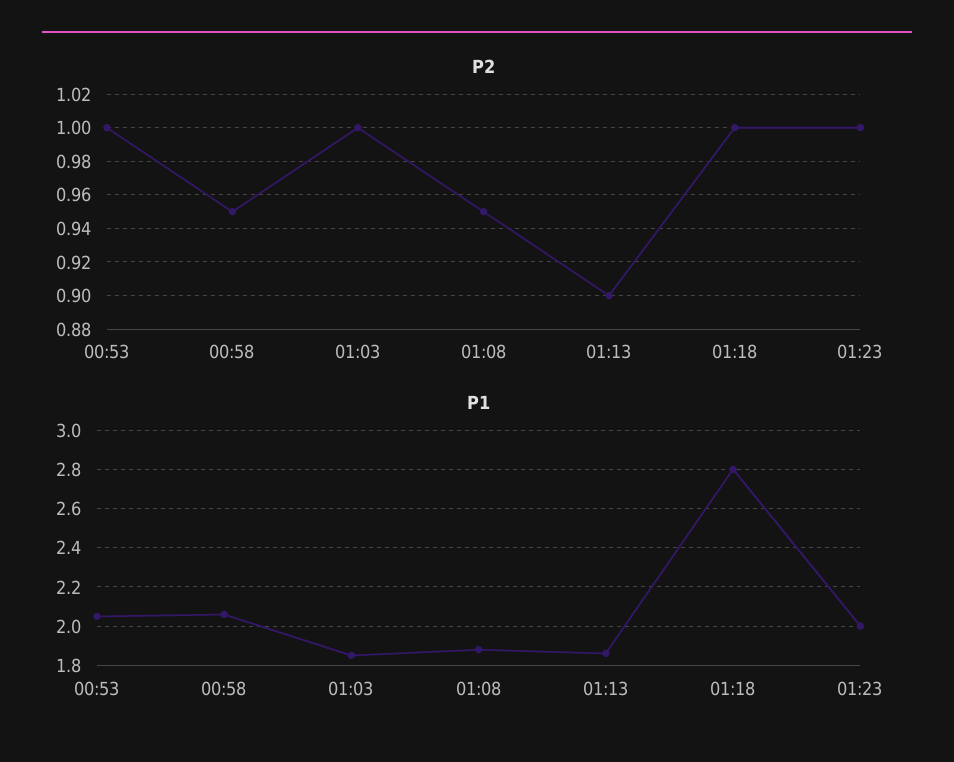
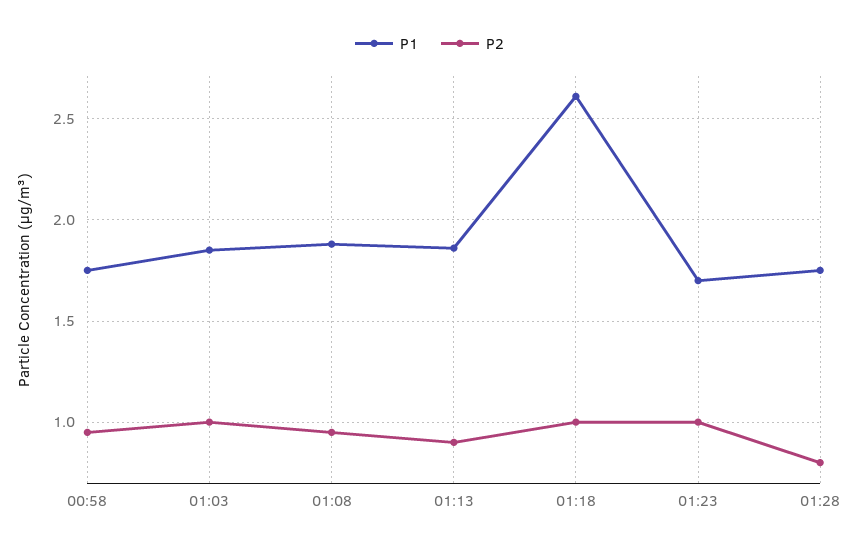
P2, 00:53: 1 -> none
P1, 00:53: 2.05 -> none
P1, 00:58: 2.05 -> 1.75
P1, 01:18: 2.8 -> 2.6
P1, 01:23: 2 -> 1.7
P1, 01:28: none -> 1.75
P2, 01:28: none -> 0.8

